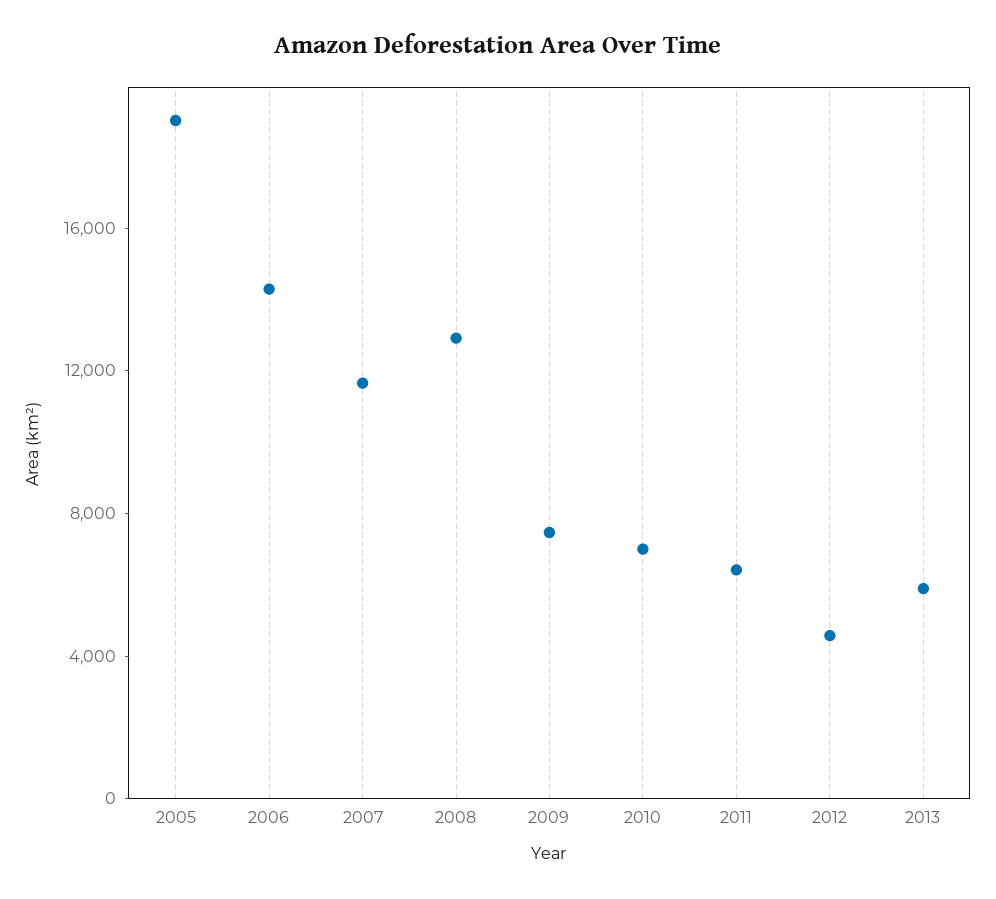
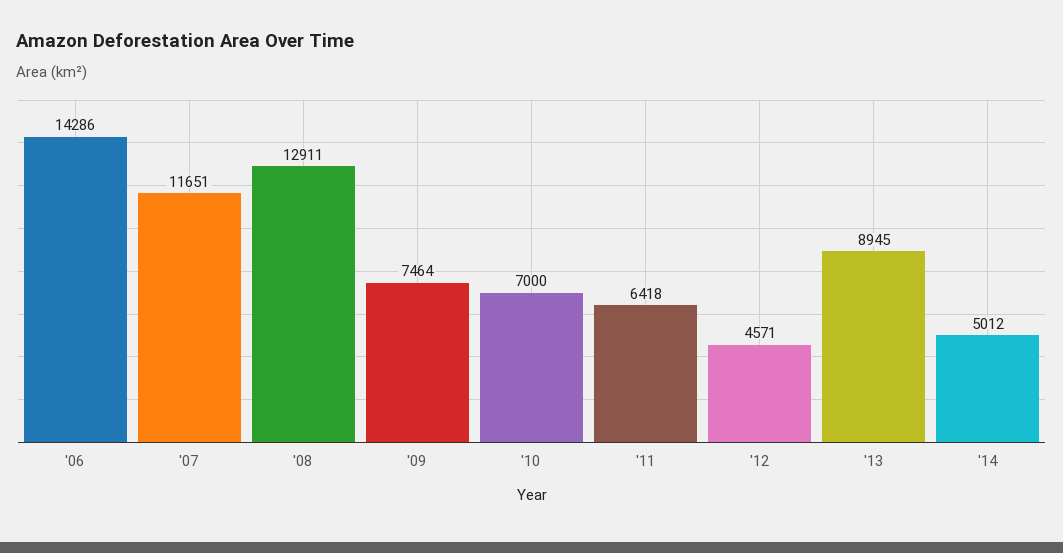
2005: 19000 -> none
2013: 6000 -> 8945
'14: none -> 5012

